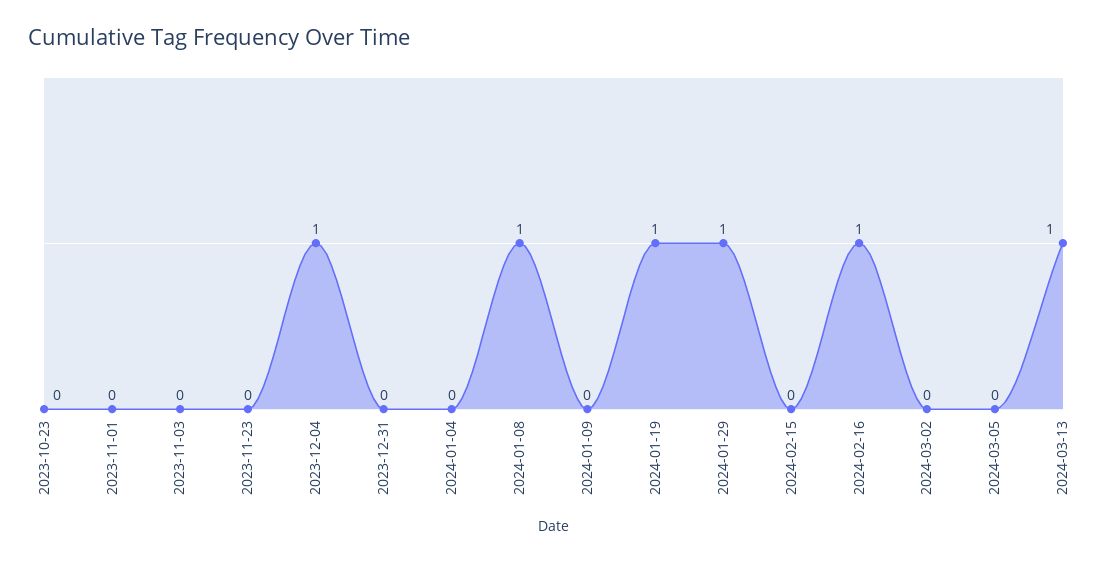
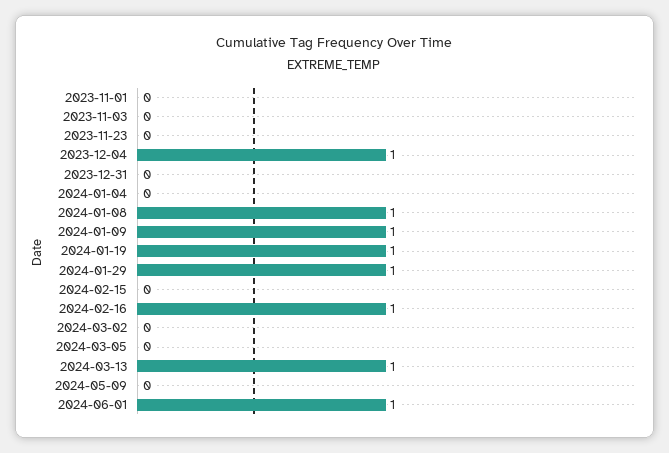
2023-10-23: 0 -> none
2024-01-09: 0 -> 1
2024-05-09: none -> 0
2024-06-01: none -> 1

